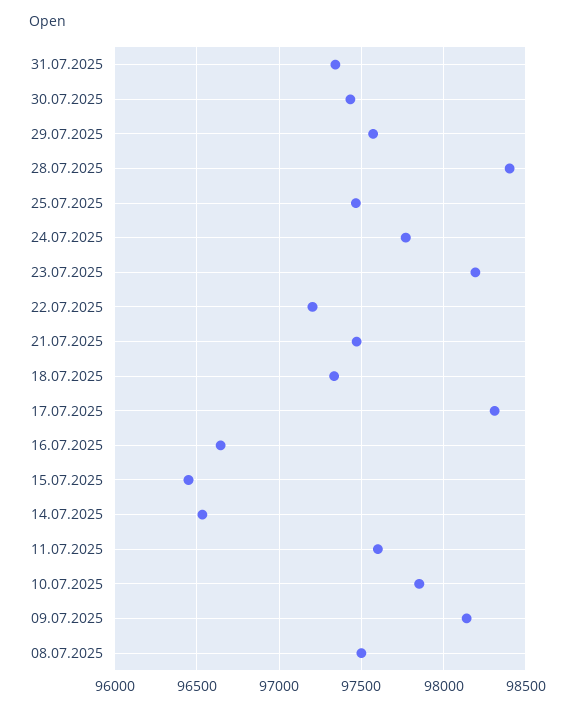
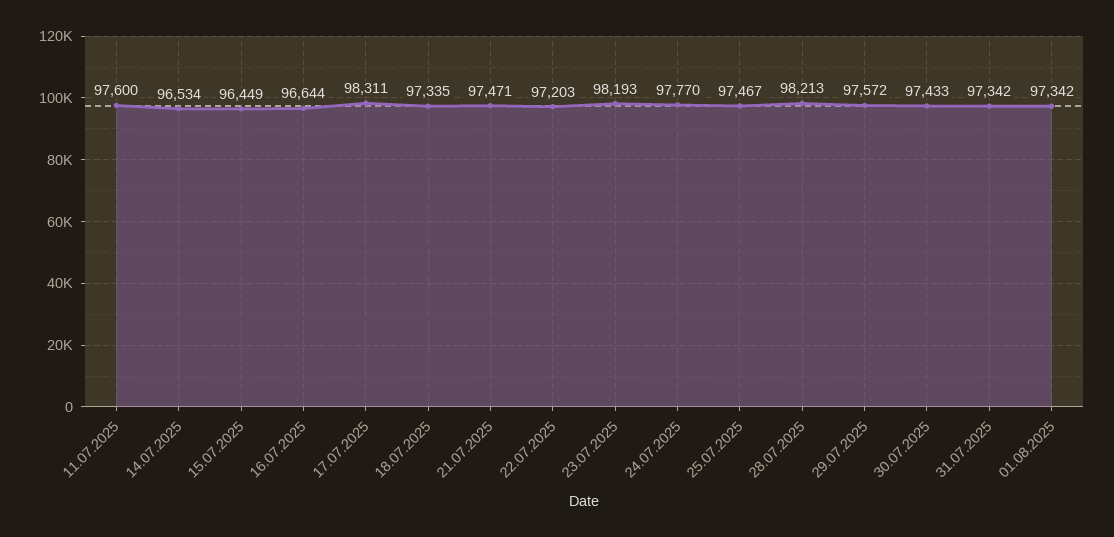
28.07.2025: 98400 -> 98213
10.07.2025: 97850 -> none
09.07.2025: 98150 -> none
08.07.2025: 97500 -> none
01.08.2025: none -> 97342

